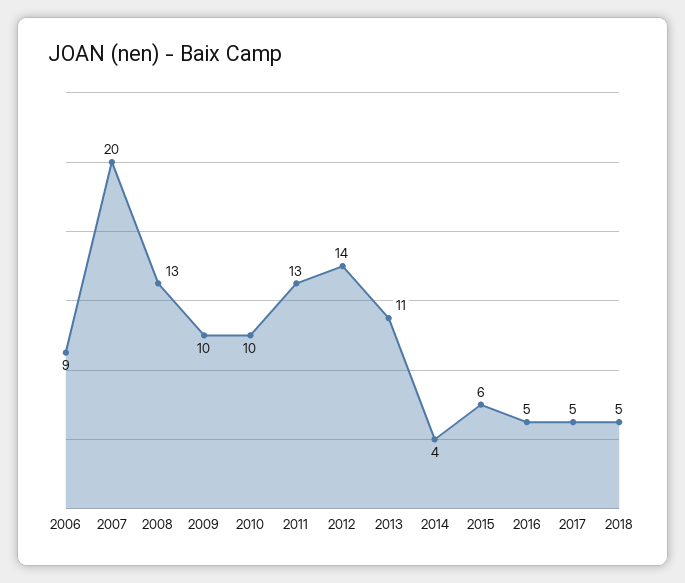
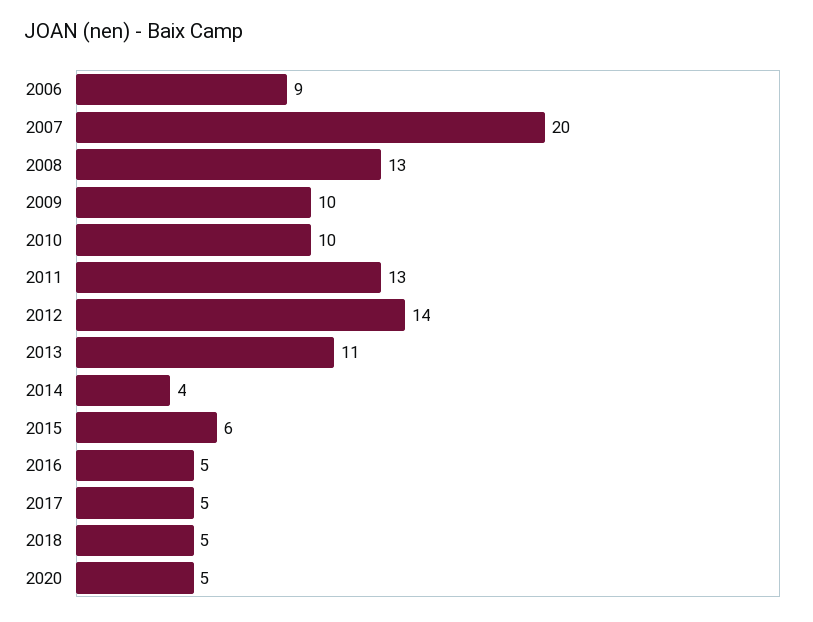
2020: none -> 5

